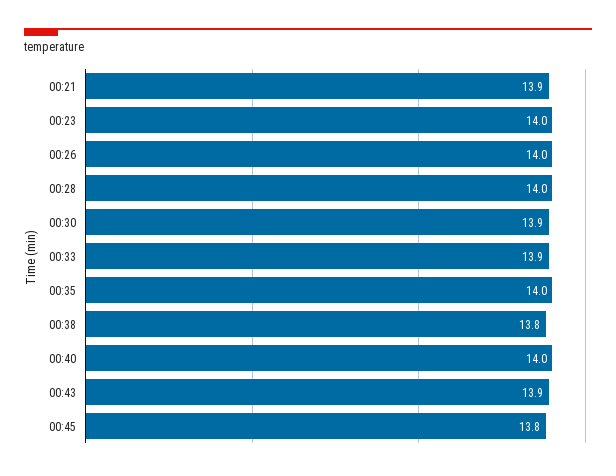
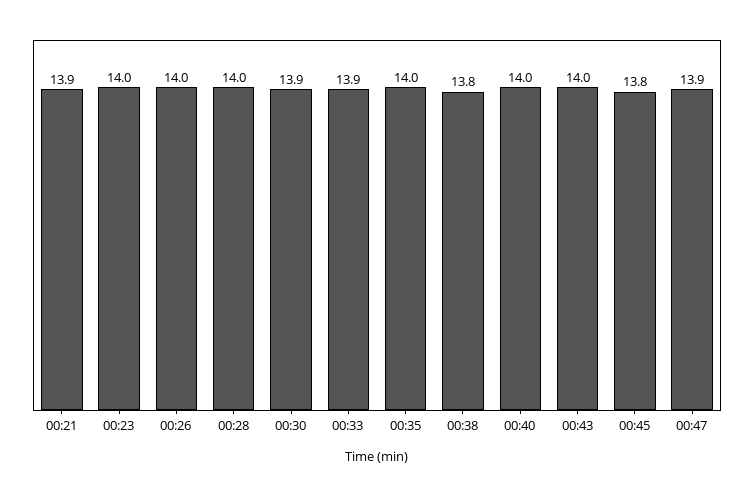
00:43: 13.9 -> 14
00:47: none -> 13.9

